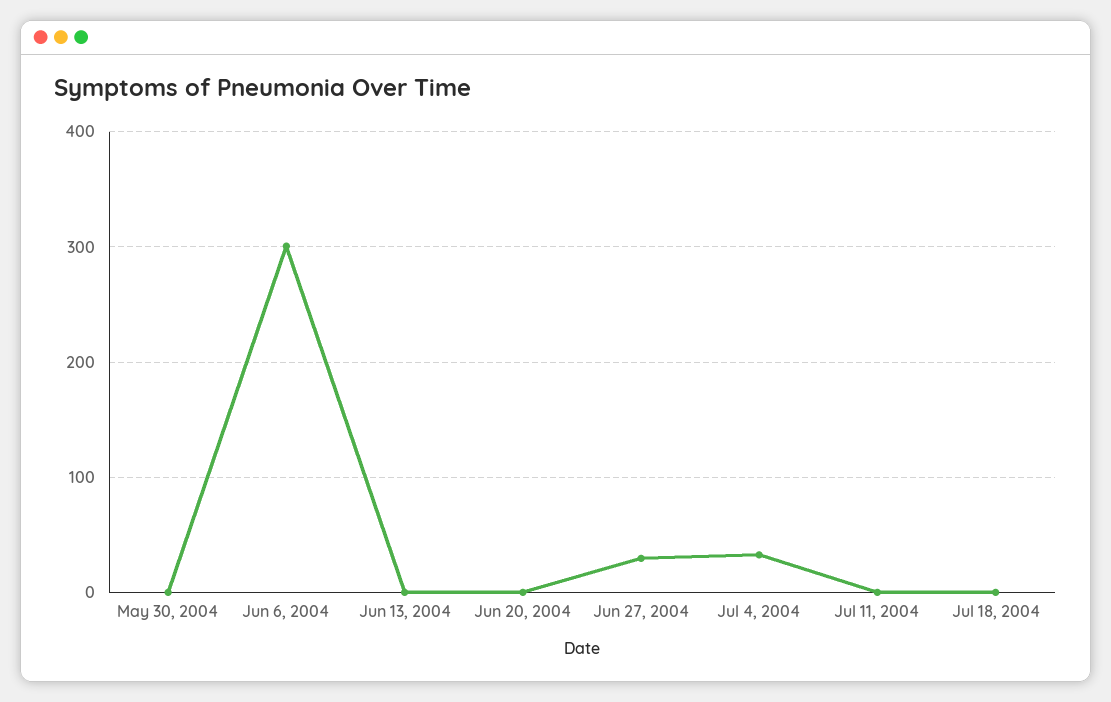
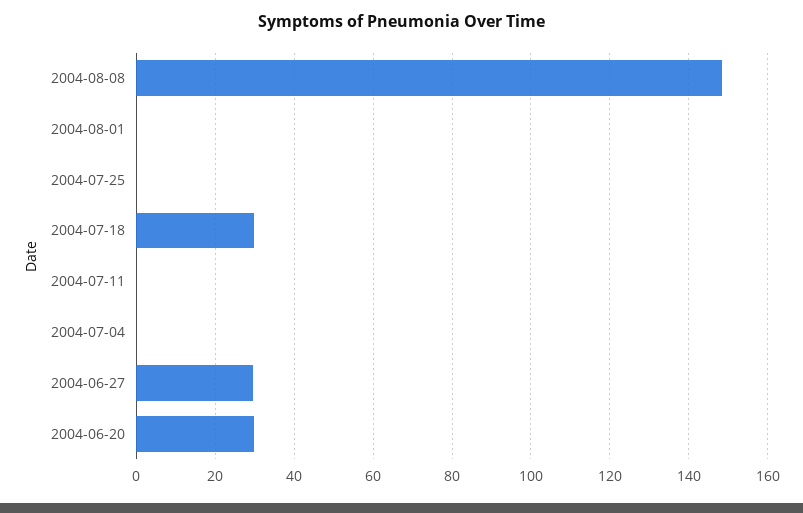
May 30, 2004: 0 -> none
Jun 6, 2004: 300 -> none
Jun 13, 2004: 0 -> none
Jun 20, 2004: 0 -> 30
Jul 4, 2004: 30 -> 0
Jul 18, 2004: 0 -> 30
2004-08-08: none -> 148
2004-08-01: none -> 0
2004-07-25: none -> 0

